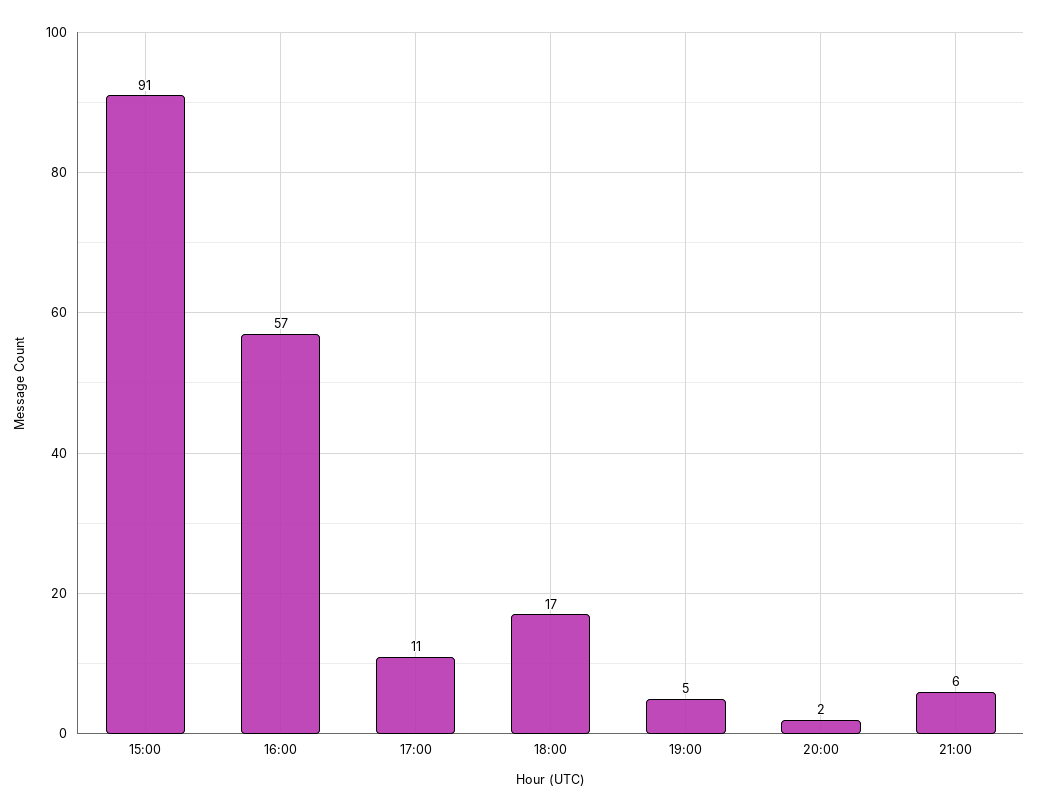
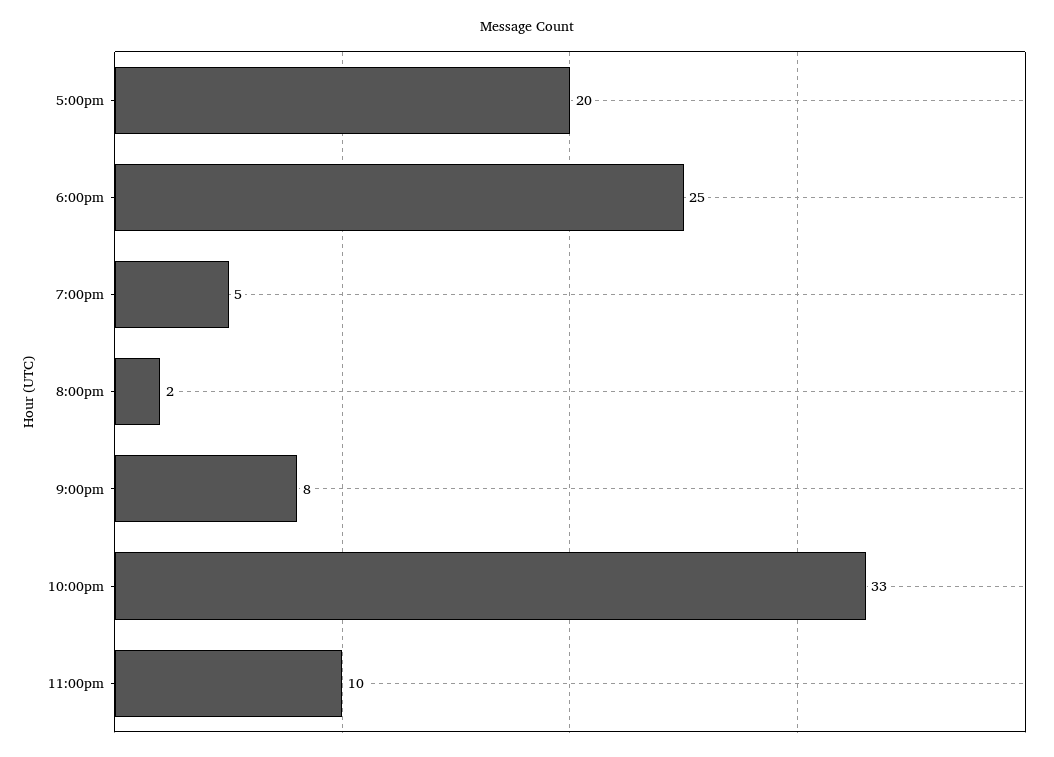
15:00: 91 -> none
16:00: 57 -> none
17:00: 11 -> 20
18:00: 17 -> 25
21:00: 6 -> 8
10:00pm: none -> 33
11:00pm: none -> 10

